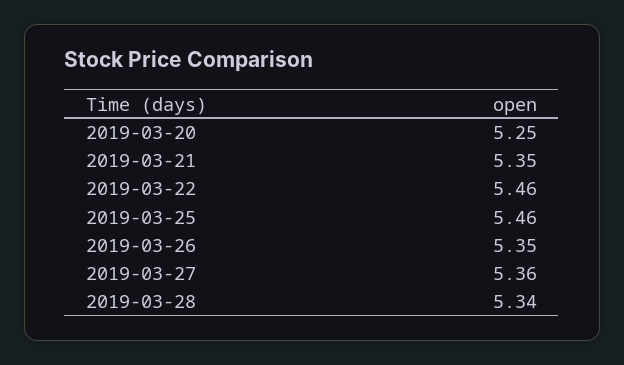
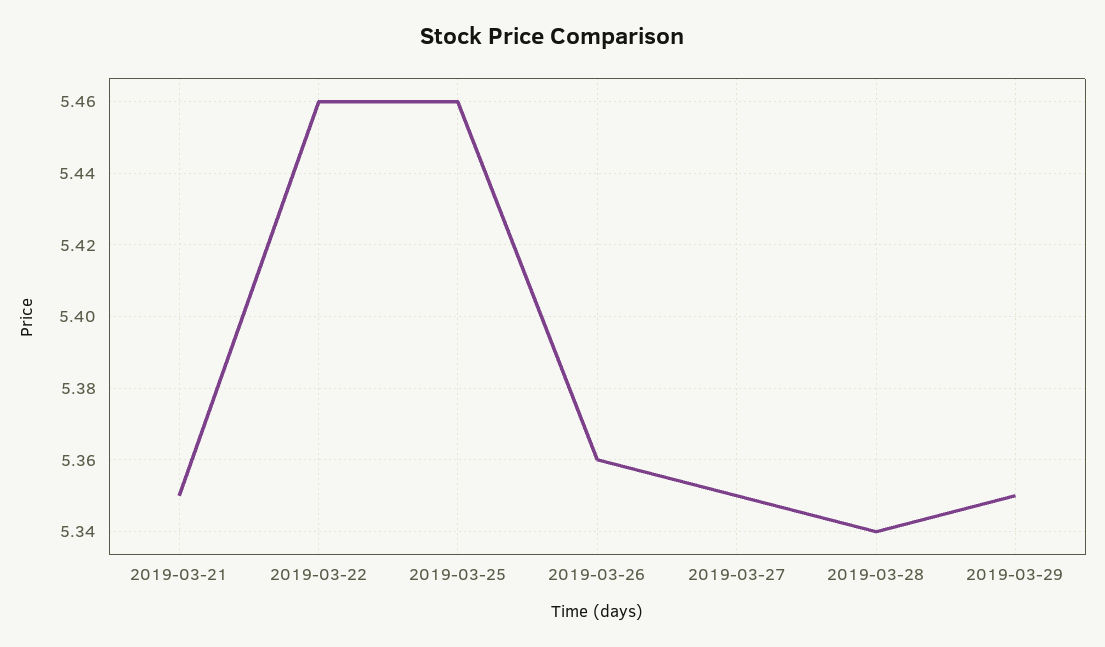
2019-03-20: 5.25 -> none
2019-03-26: 5.35 -> 5.36
2019-03-27: 5.36 -> 5.35
2019-03-29: none -> 5.35

